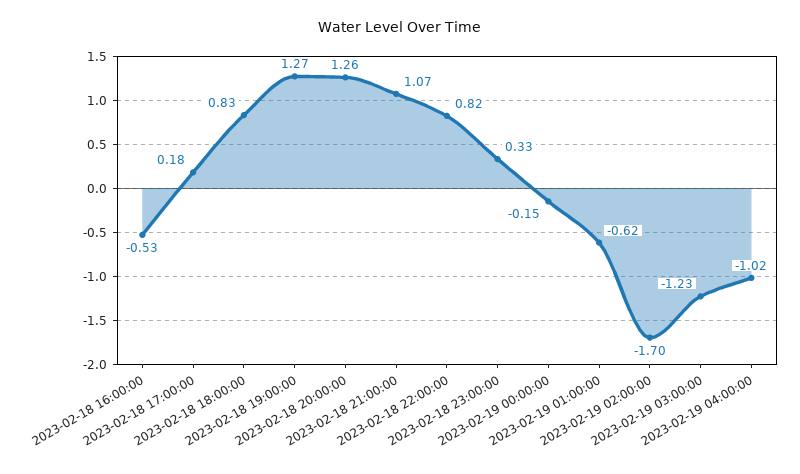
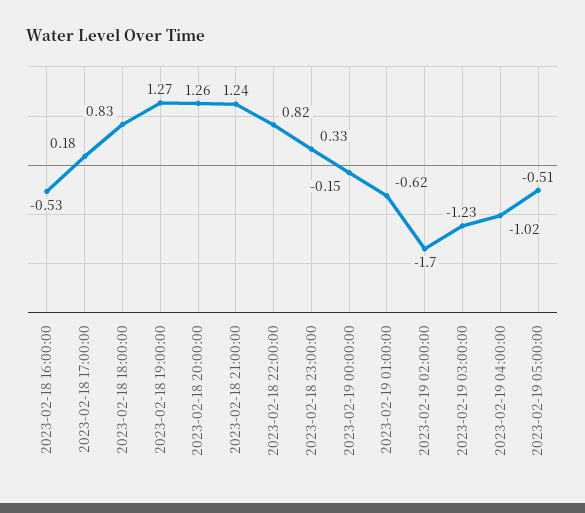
2023-02-18 21:00:00: 1.07 -> 1.24
2023-02-19 05:00:00: none -> -0.51

